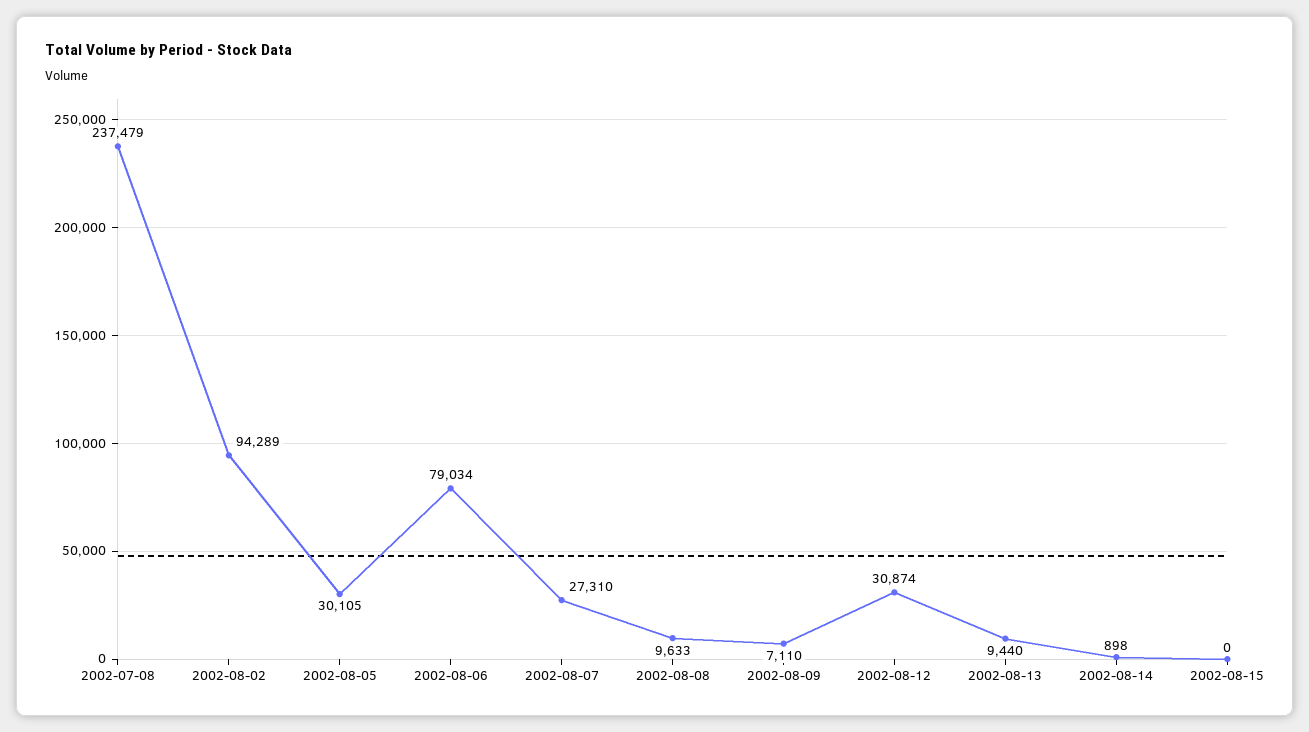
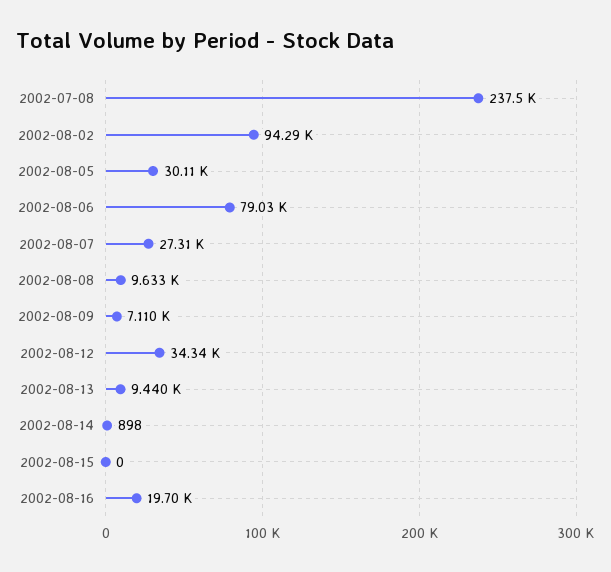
2002-08-12: 30874 -> 34340
2002-08-16: none -> 19700

